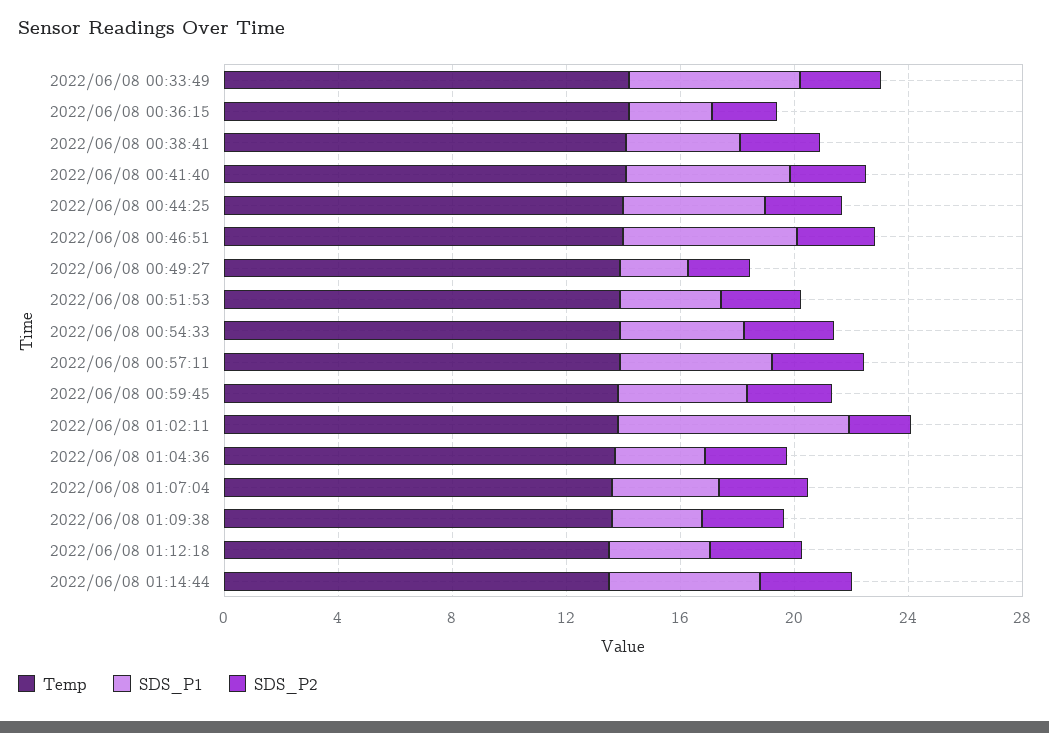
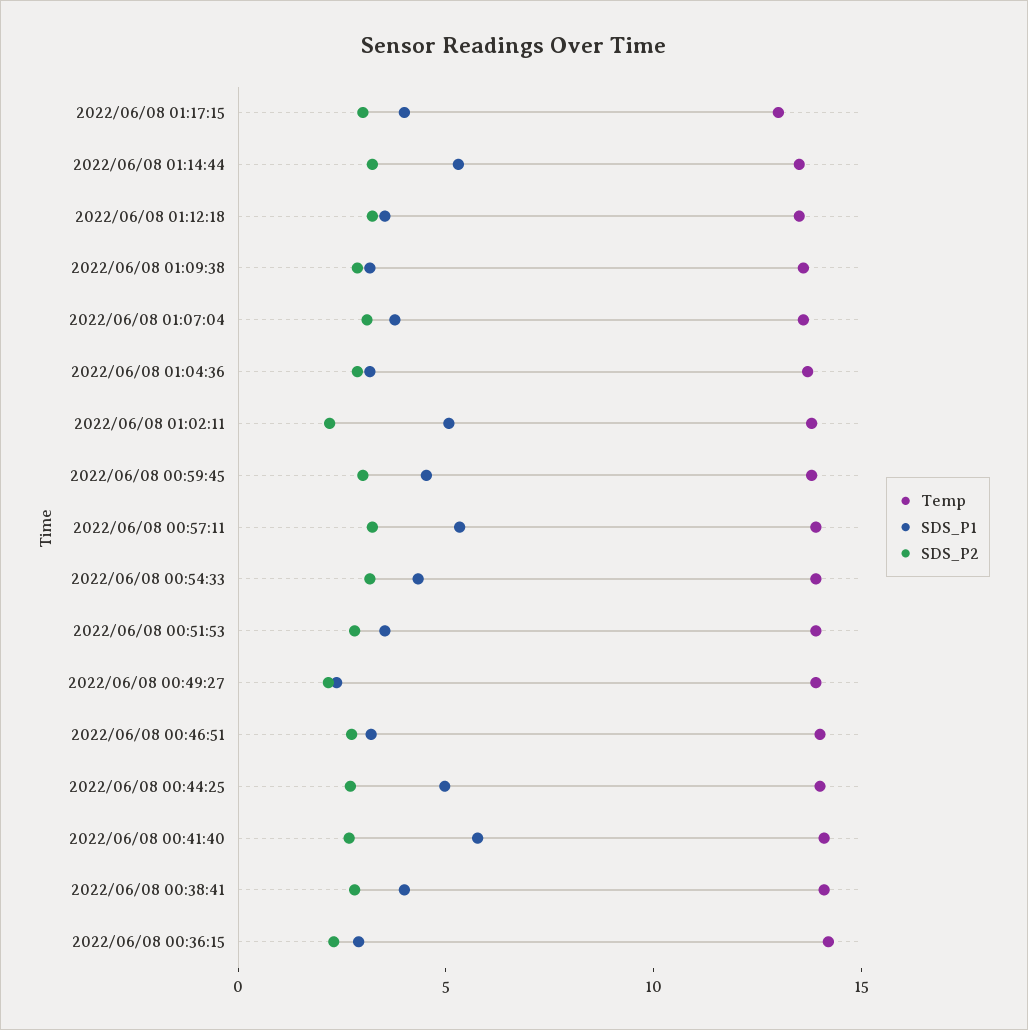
Temp, 2022/06/08 00:33:49: 14 -> none
SDS_P1, 2022/06/08 00:33:49: 6 -> none
SDS_P2, 2022/06/08 00:33:49: 3 -> none
SDS_P1, 2022/06/08 00:46:51: 6 -> 3
SDS_P1, 2022/06/08 01:02:11: 8 -> 5
Temp, 2022/06/08 01:17:15: none -> 13
SDS_P1, 2022/06/08 01:17:15: none -> 4
SDS_P2, 2022/06/08 01:17:15: none -> 3

